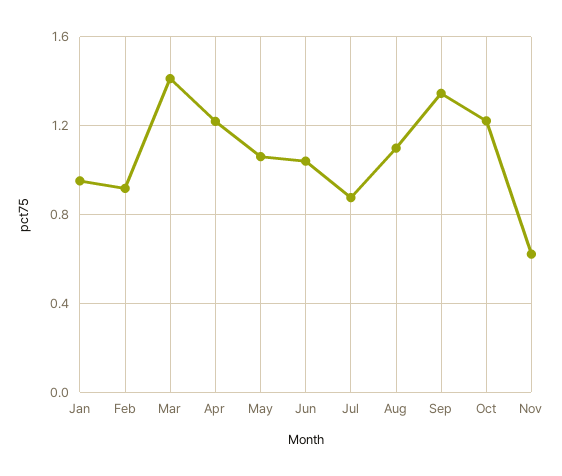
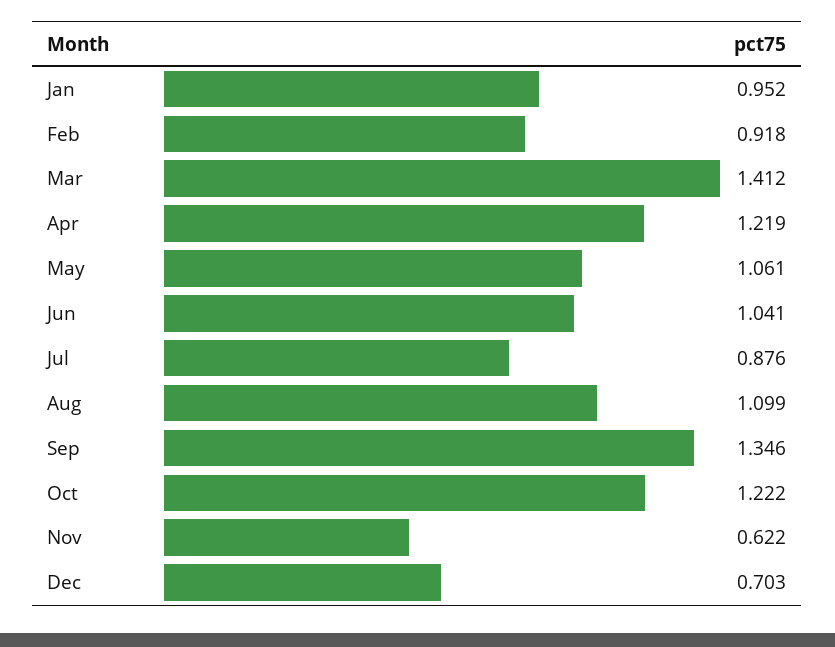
Dec: none -> 0.703

